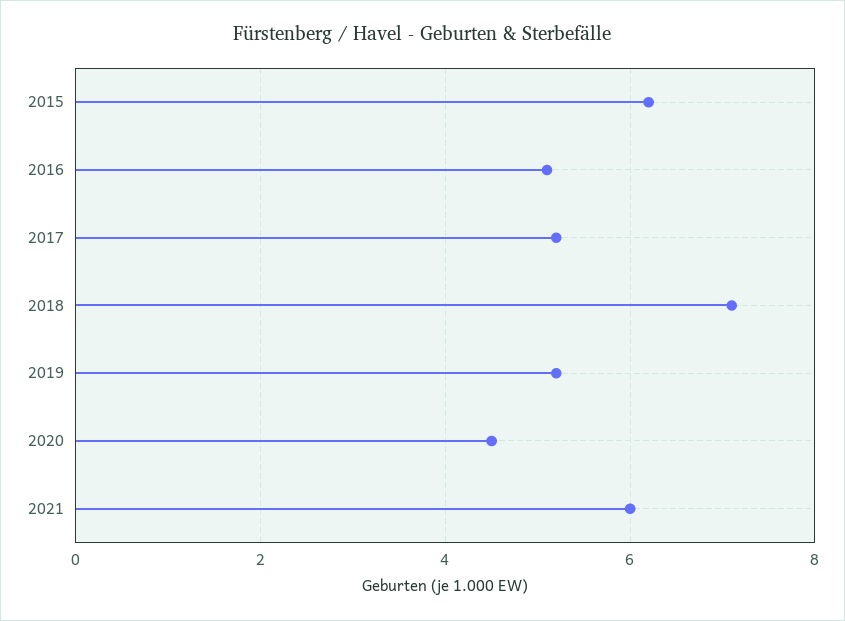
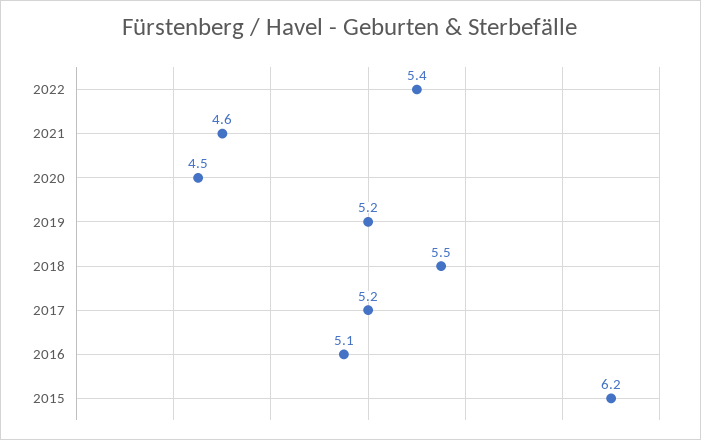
2018: 7 -> 5.5
2021: 6 -> 4.6
2022: none -> 5.4

